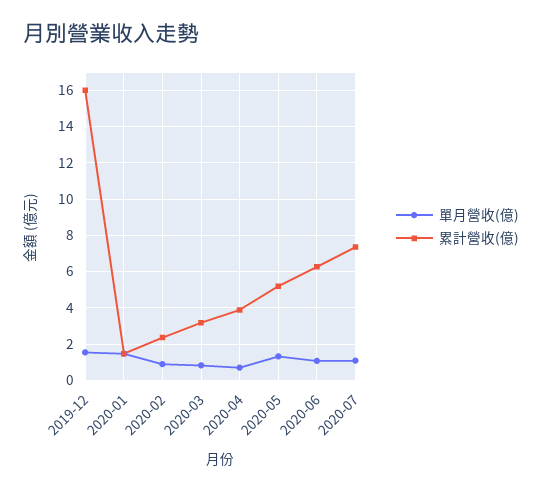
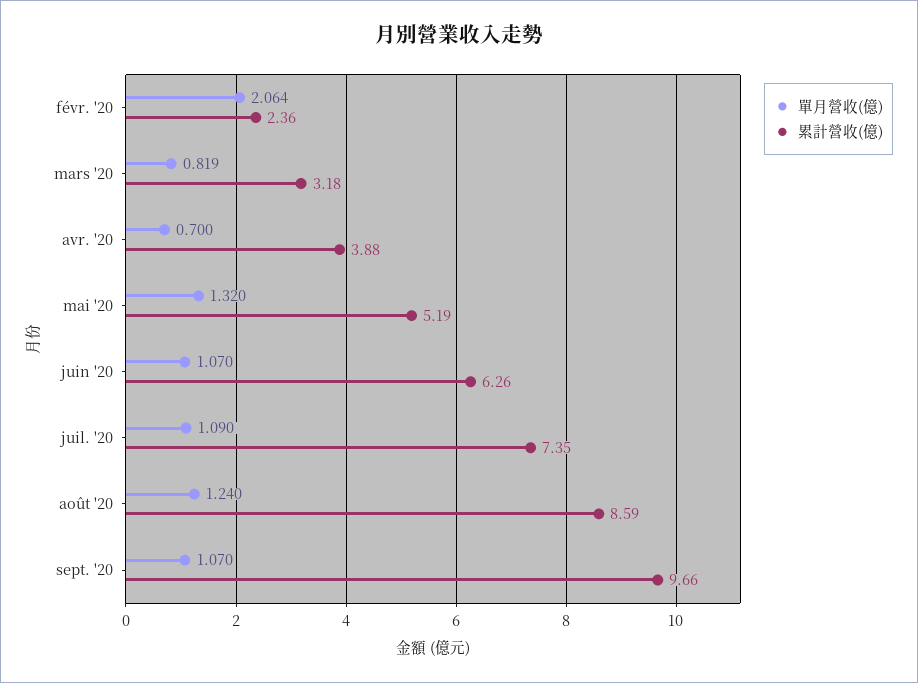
單月營收(億), 2019-12: 1.5 -> none
累計營收(億), 2019-12: 16 -> none
單月營收(億), 2020-01: 1.5 -> none
累計營收(億), 2020-01: 1.5 -> none
單月營收(億), 2020-02: 1 -> 2.064
單月營收(億), août '20: none -> 1.24
累計營收(億), août '20: none -> 8.59
單月營收(億), sept. '20: none -> 1.07
累計營收(億), sept. '20: none -> 9.66

